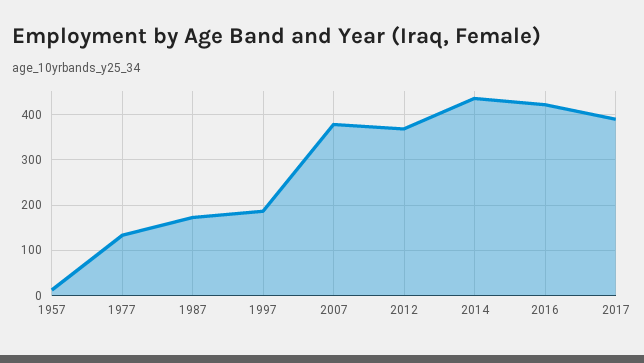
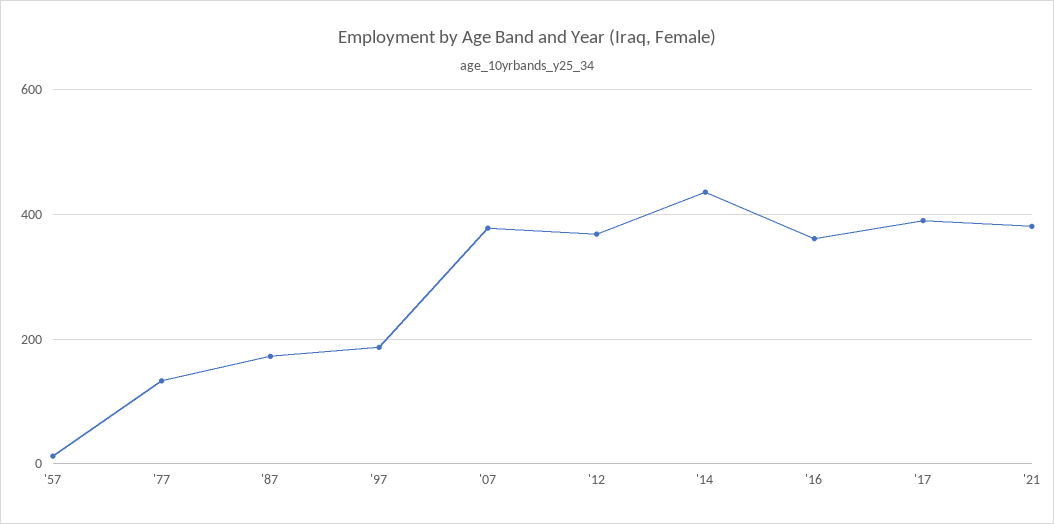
2016: 420 -> 360
'21: none -> 380

